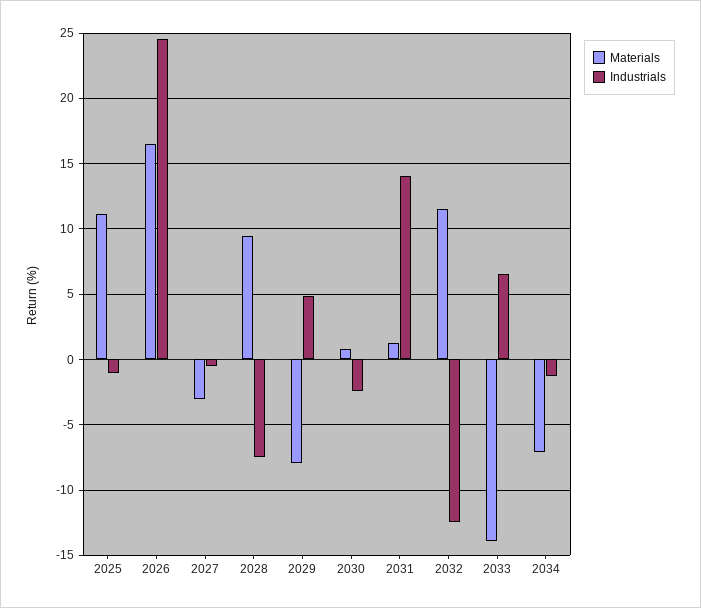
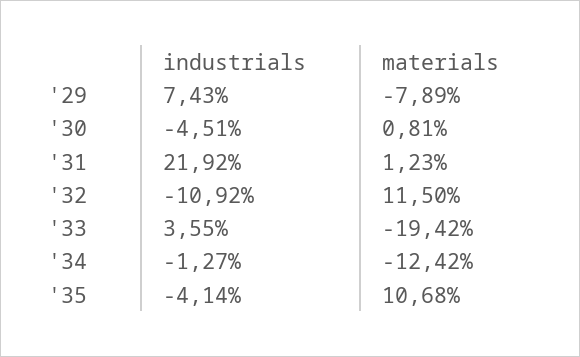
Materials, 2025: 11 -> none
Industrials, 2025: -1 -> none
Materials, 2026: 16.5 -> none
Industrials, 2026: 24.5 -> none
Materials, 2027: -3 -> none
Industrials, 2027: -0.5 -> none
Materials, 2028: 9.5 -> none
Industrials, 2028: -7.5 -> none
Industrials, 2029: 5 -> 7.43
Industrials, 2030: -2.5 -> -4.51
Industrials, 2031: 14 -> 21.92
Industrials, 2032: -12.5 -> -10.92
Materials, 2033: -14 -> -19.42
Industrials, 2033: 6.5 -> 3.55
Materials, 2034: -7 -> -12.42
Industrials, '35: none -> -4.14
Materials, '35: none -> 10.68

